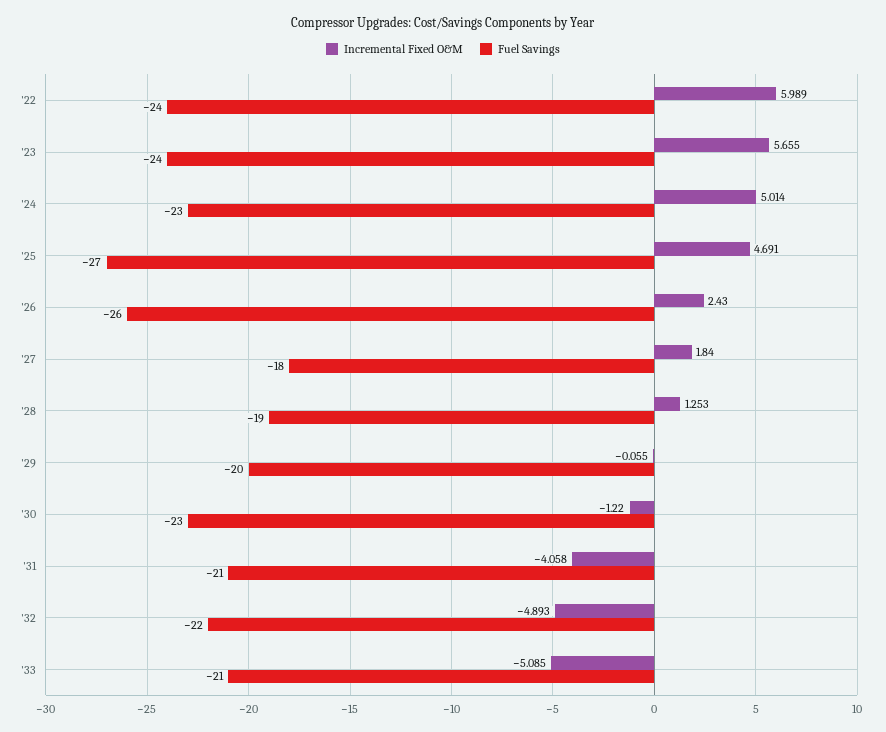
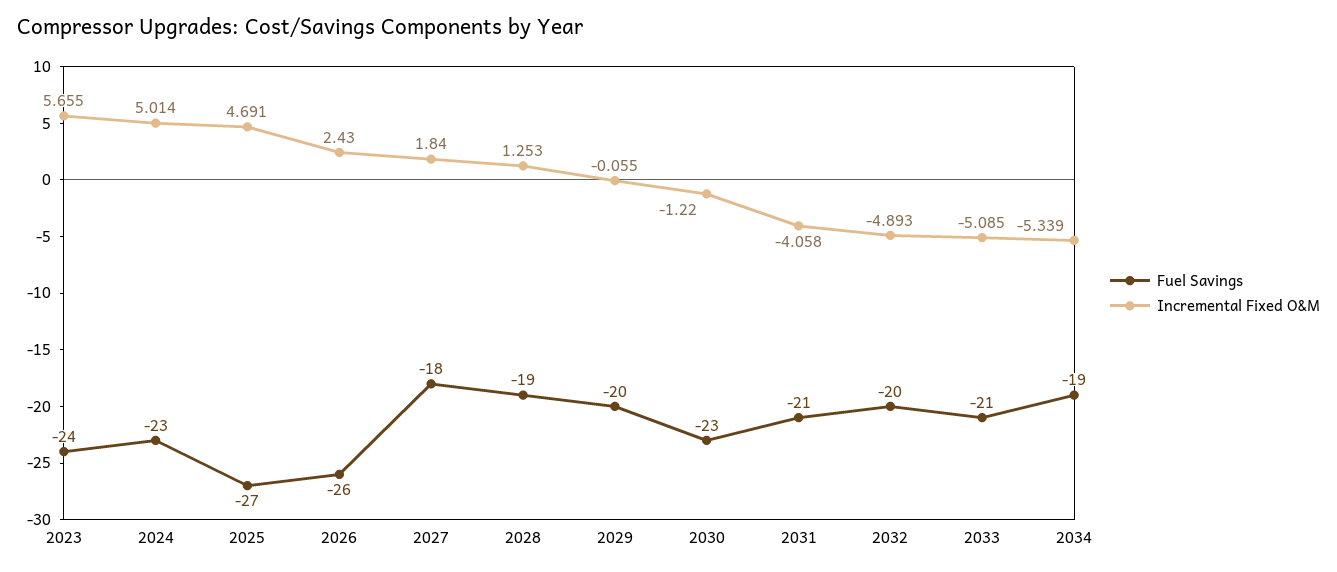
Incremental Fixed O&M, '22: 5.989 -> none
Fuel Savings, '22: -24 -> none
Fuel Savings, '32: -22 -> -20
Fuel Savings, 2034: none -> -19
Incremental Fixed O&M, 2034: none -> -5.339

